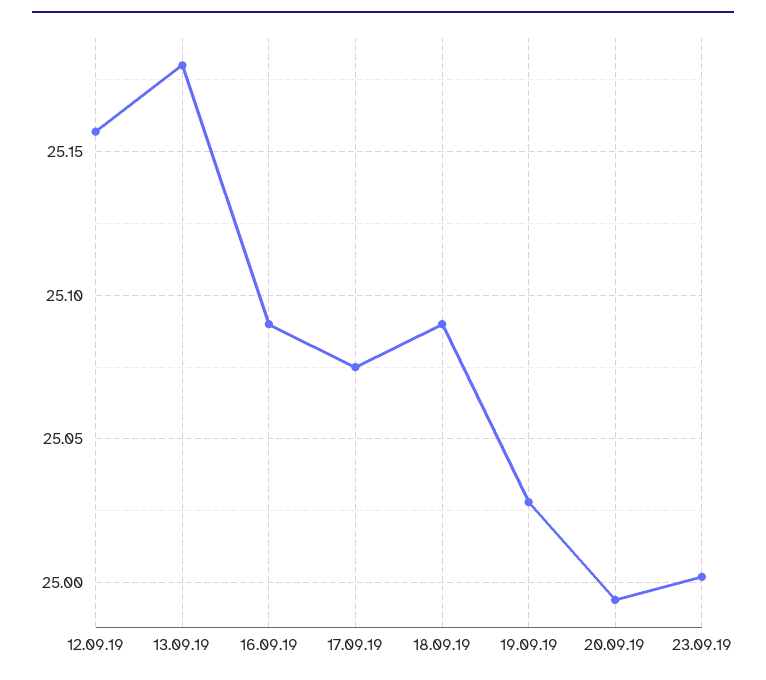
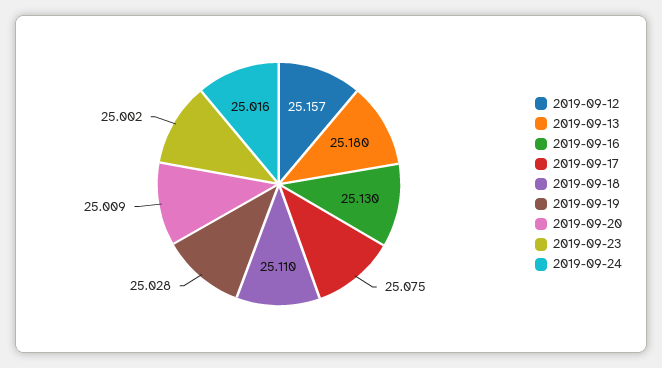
16.09.19: 25.09 -> 25.13
18.09.19: 25.09 -> 25.11
20.09.19: 24.995 -> 25.009
2019-09-24: none -> 25.016

